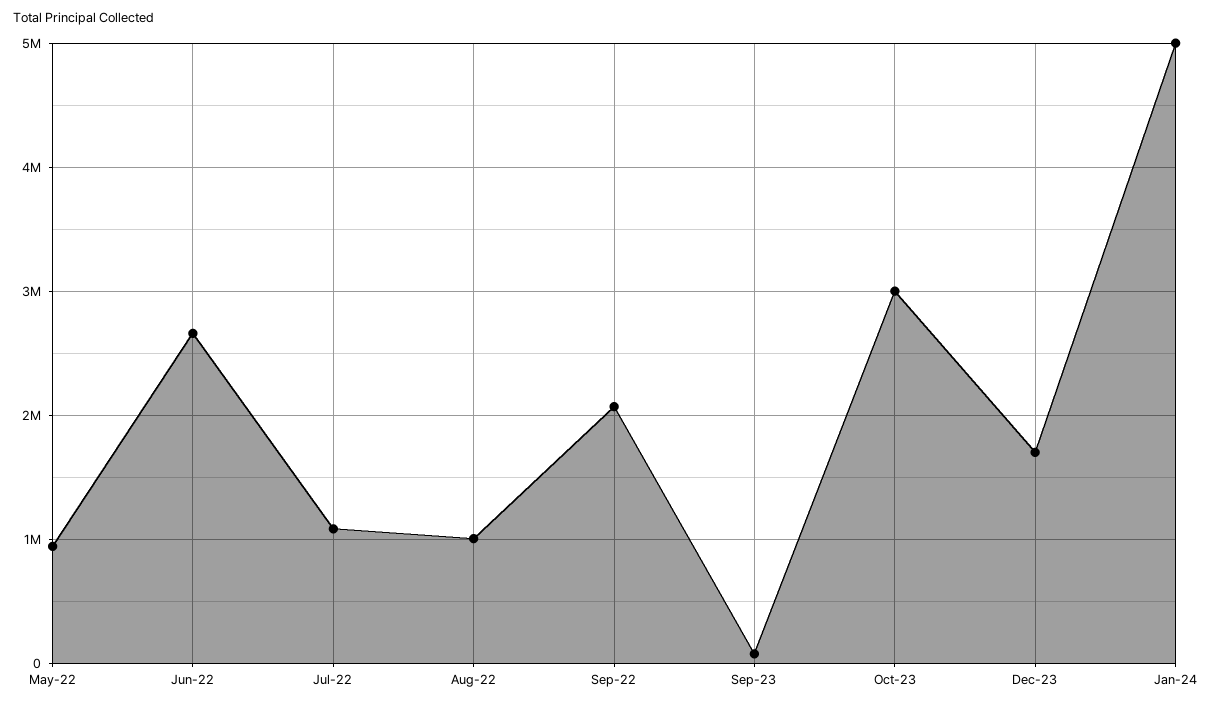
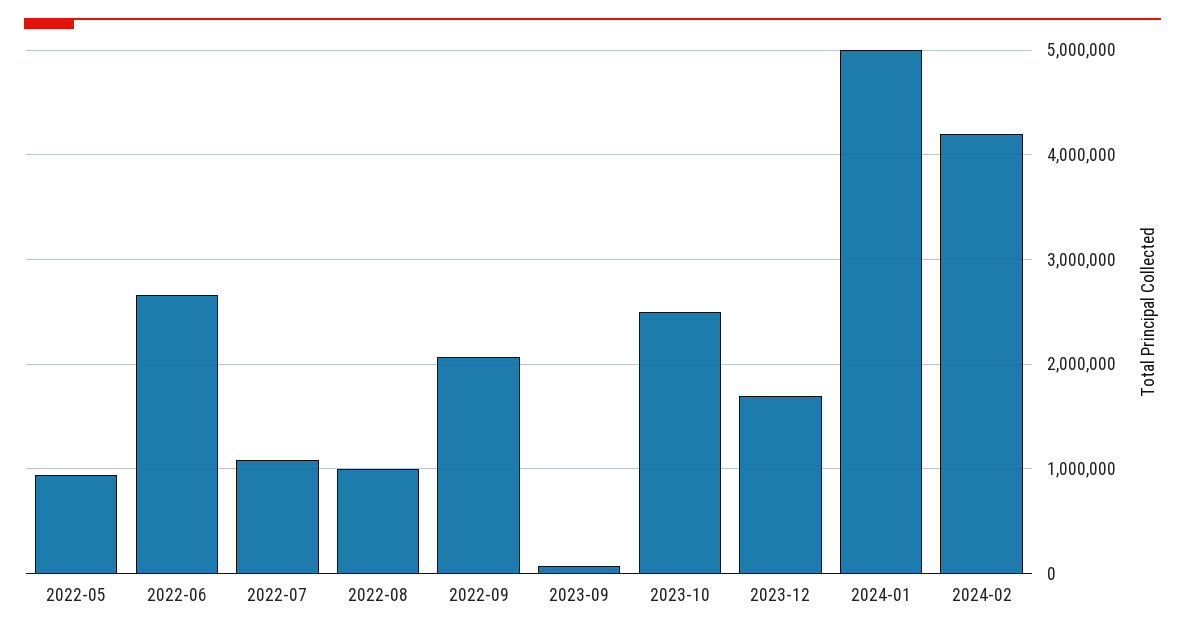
Oct-23: 3000000 -> 2500000
2024-02: none -> 4200000

